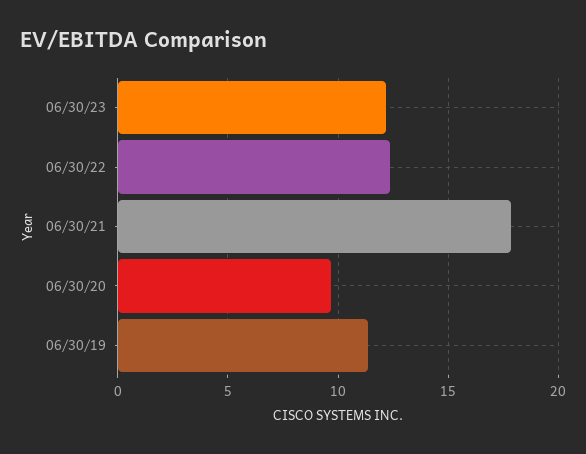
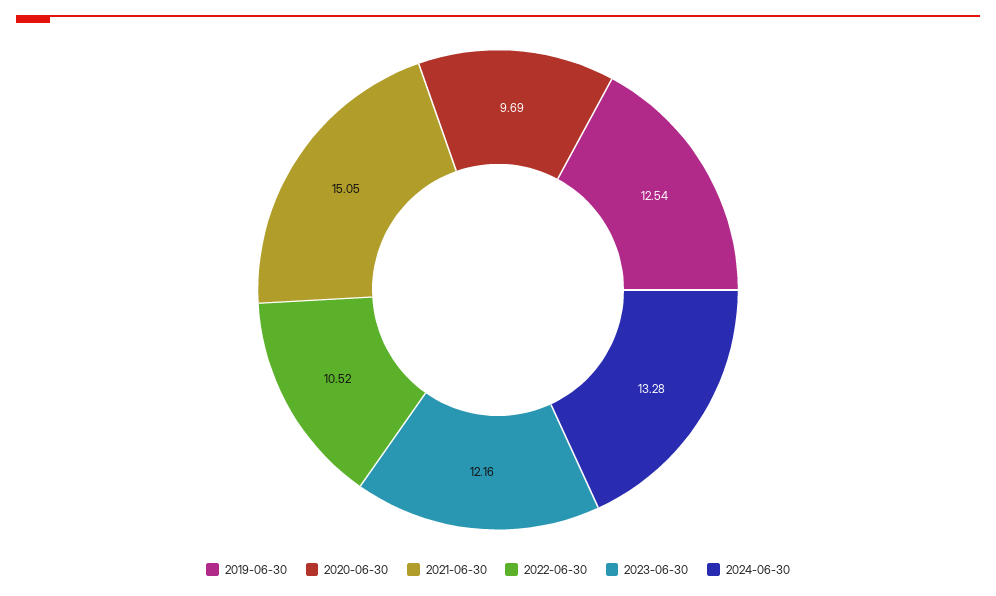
06/30/22: 12.5 -> 10.52
06/30/21: 18 -> 15.05
06/30/19: 11.5 -> 12.54
2024-06-30: none -> 13.28

